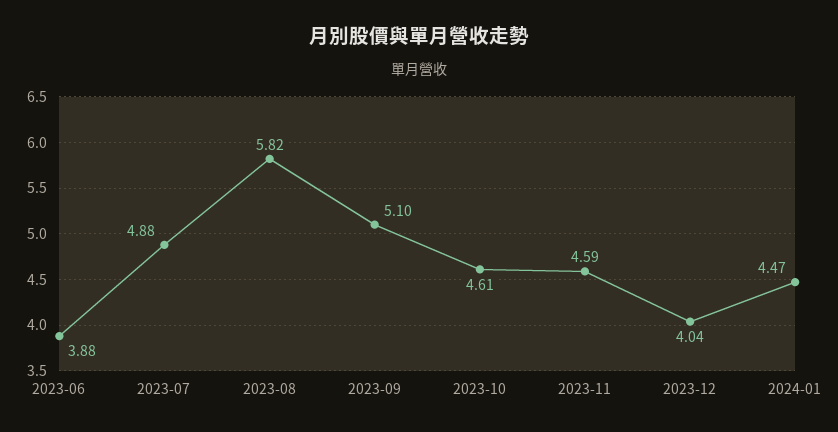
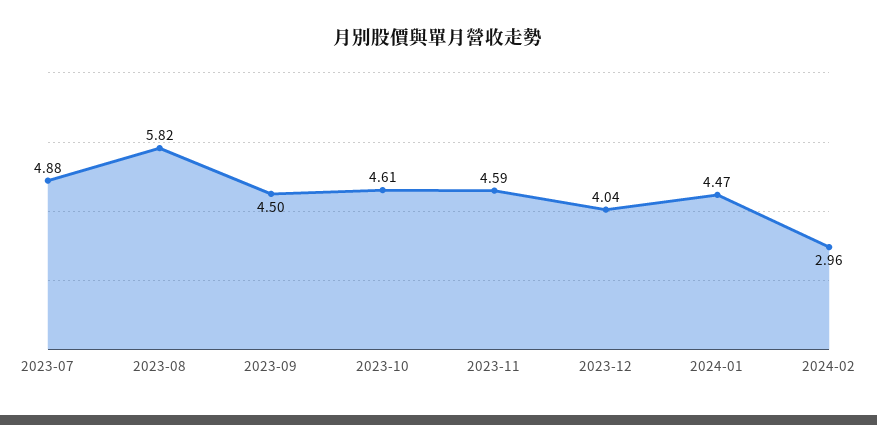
2023-06: 3.88 -> none
2023-09: 5.1 -> 4.5
2024-02: none -> 2.96

